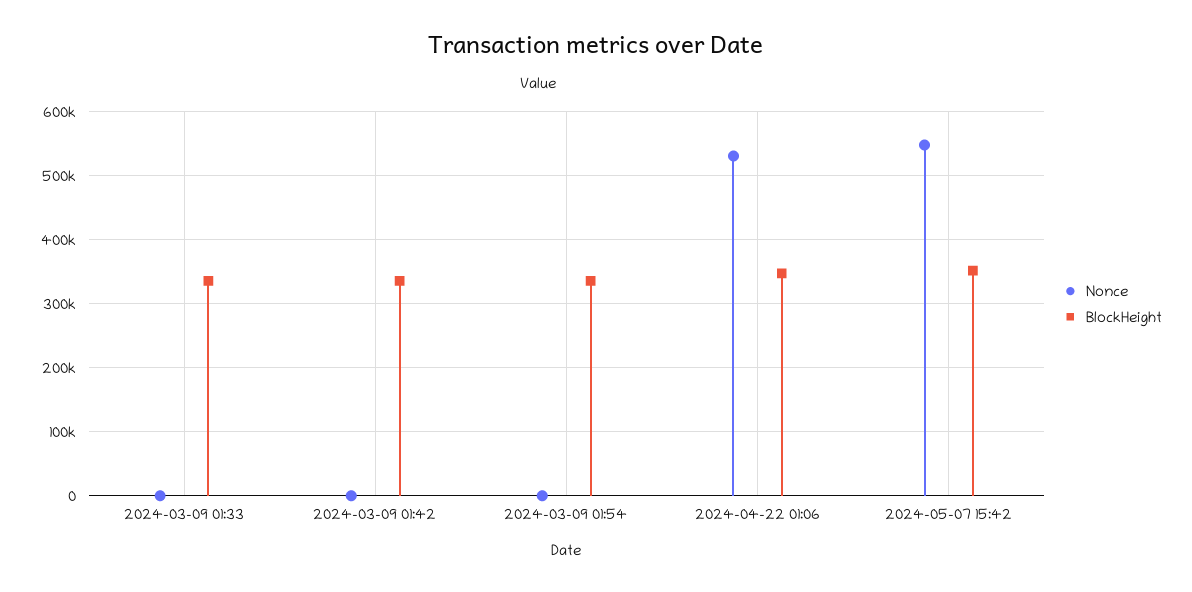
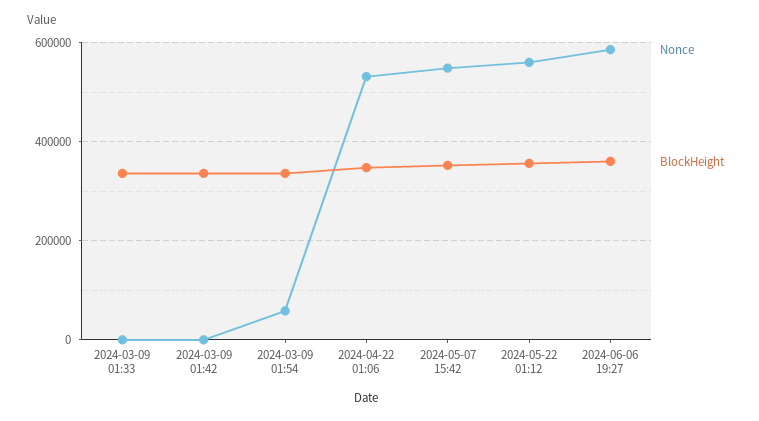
Nonce, 2024-03-09 01:54: 0 -> 60000
Nonce, 2024-05-22 01:12: none -> 560000
BlockHeight, 2024-05-22 01:12: none -> 360000
Nonce, 2024-06-06 19:27: none -> 580000
BlockHeight, 2024-06-06 19:27: none -> 360000

